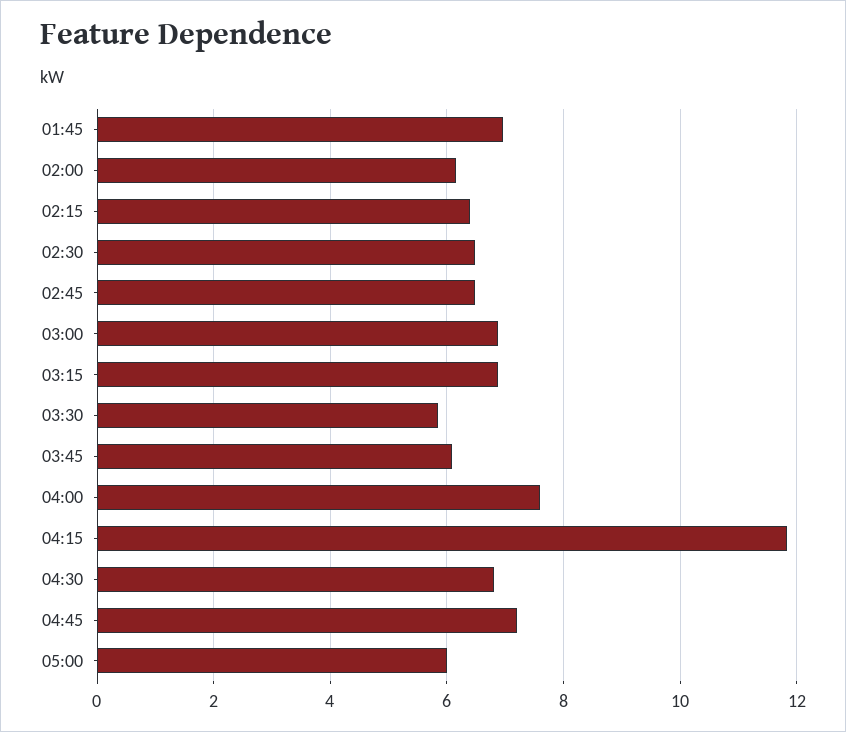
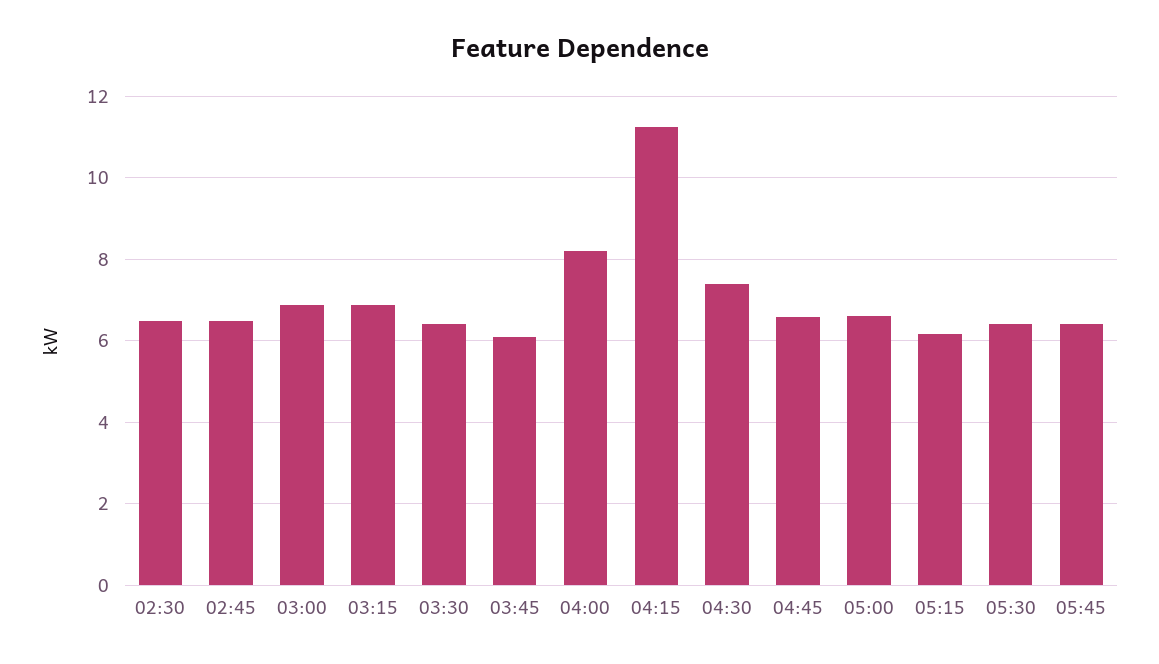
01:45: 7 -> none
02:00: 6.2 -> none
02:15: 6.4 -> none
03:30: 5.8 -> 6.4
04:00: 7.6 -> 8.2
04:15: 11.8 -> 11.2
04:30: 6.8 -> 7.4
04:45: 7.2 -> 6.6
05:00: 6 -> 6.6
05:15: none -> 6.2
05:30: none -> 6.4
05:45: none -> 6.4

